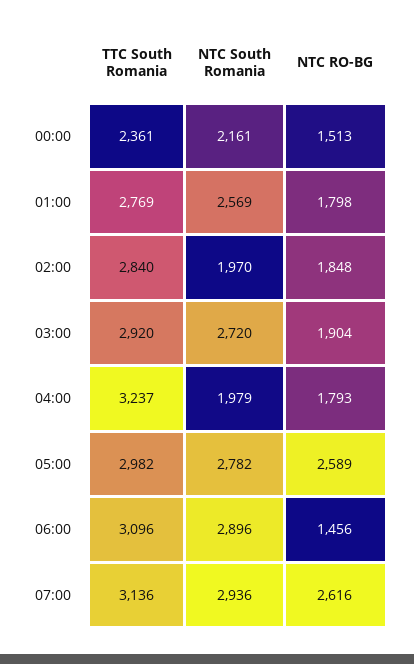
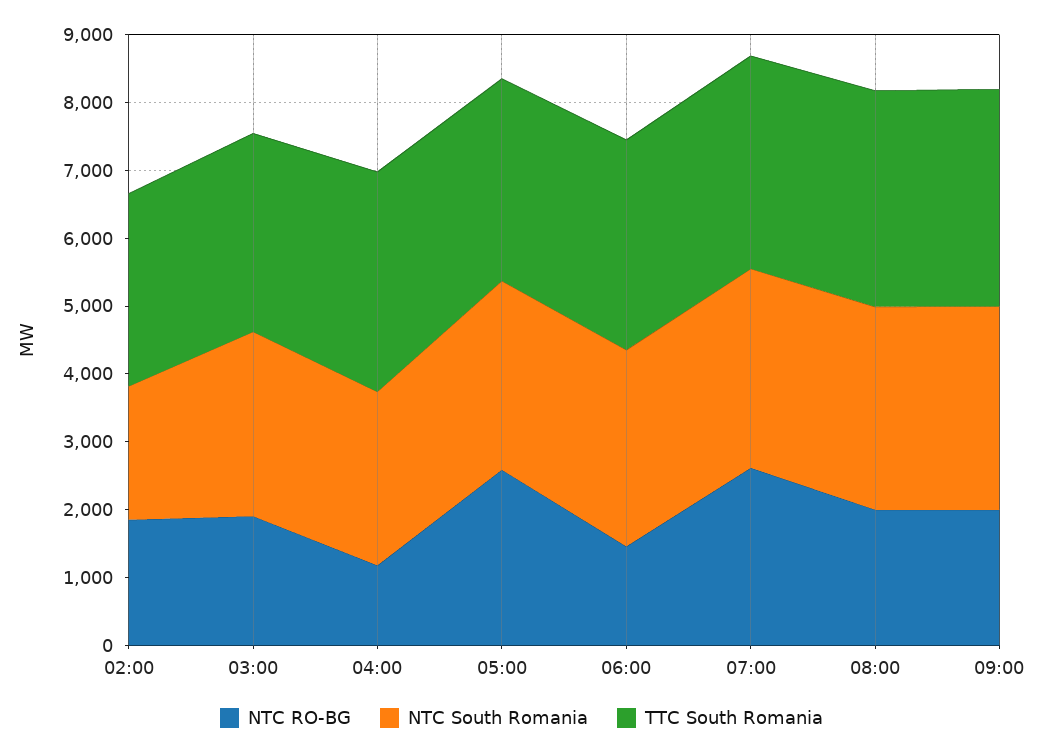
TTC South Romania, 00:00: 2361 -> none
NTC South Romania, 00:00: 2161 -> none
NTC RO-BG, 00:00: 1513 -> none
TTC South Romania, 01:00: 2769 -> none
NTC South Romania, 01:00: 2569 -> none
NTC RO-BG, 01:00: 1798 -> none
NTC South Romania, 04:00: 1979 -> 2600
NTC RO-BG, 04:00: 1793 -> 1200
NTC RO-BG, 08:00: none -> 2000
NTC South Romania, 08:00: none -> 3000
TTC South Romania, 08:00: none -> 3200
NTC RO-BG, 09:00: none -> 2000
NTC South Romania, 09:00: none -> 3000
TTC South Romania, 09:00: none -> 3200

